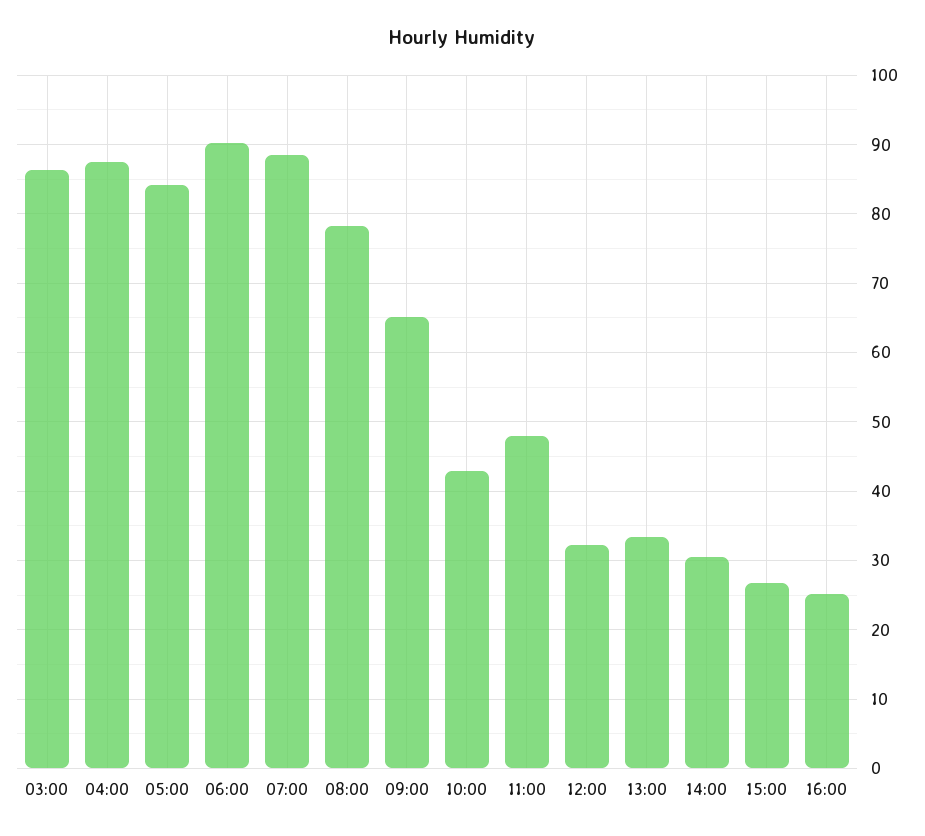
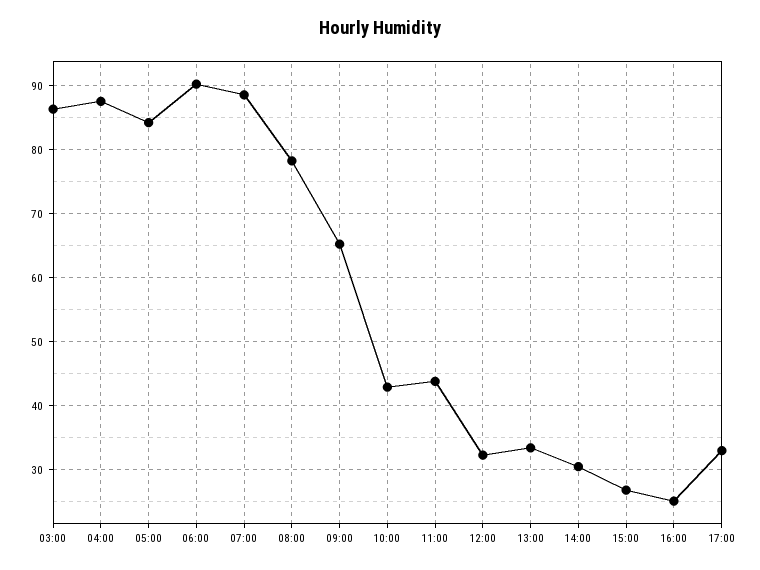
11:00: 48 -> 44
17:00: none -> 33

